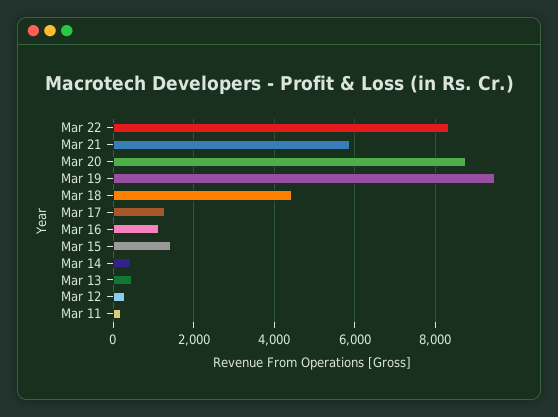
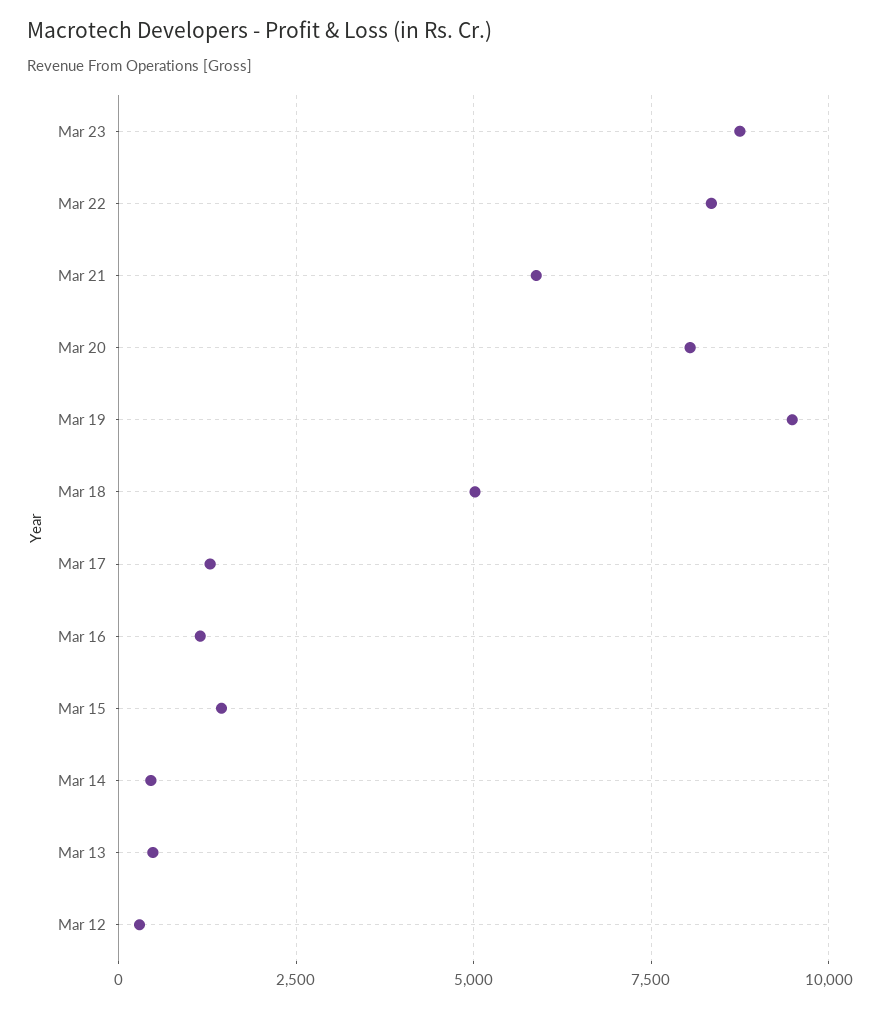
Mar 20: 8800 -> 8000
Mar 18: 4400 -> 5000
Mar 11: 200 -> none
Mar 23: none -> 8750

